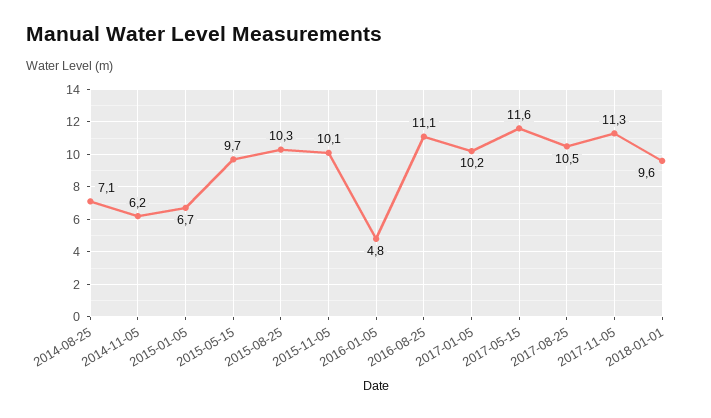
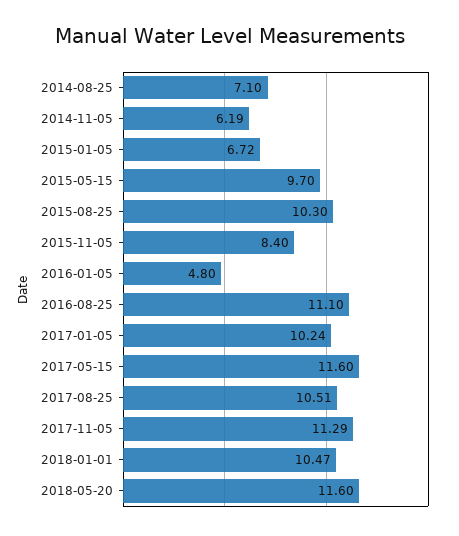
2015-11-05: 10.1 -> 8.4
2018-01-01: 9.6 -> 10.47
2018-05-20: none -> 11.6

